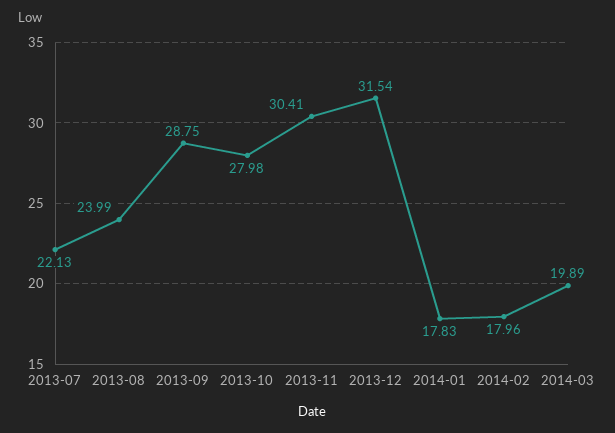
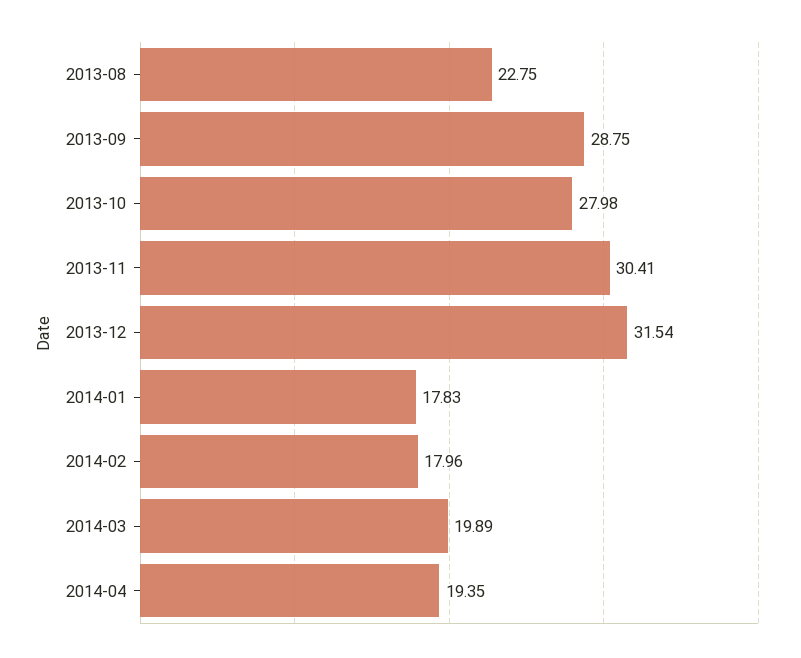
2013-07: 22.13 -> none
2013-08: 23.99 -> 22.75
2014-04: none -> 19.35

